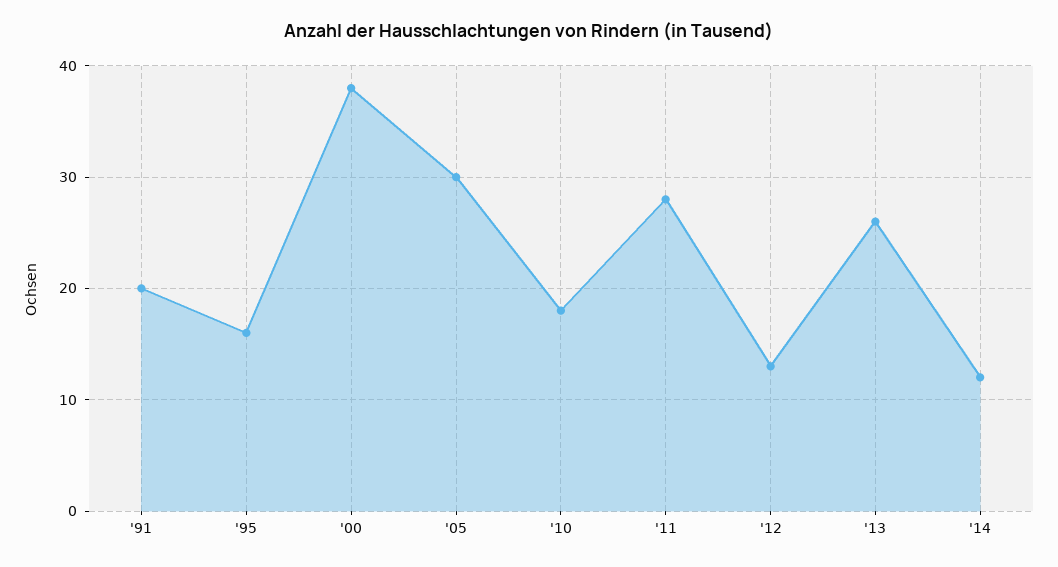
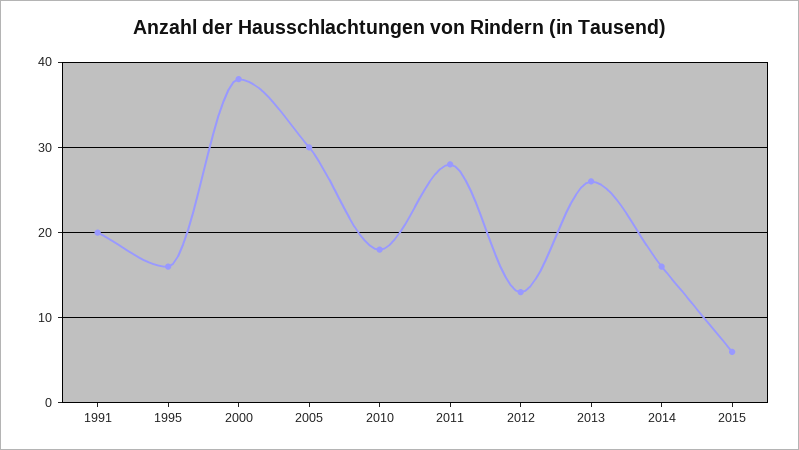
'14: 12 -> 16
2015: none -> 6

